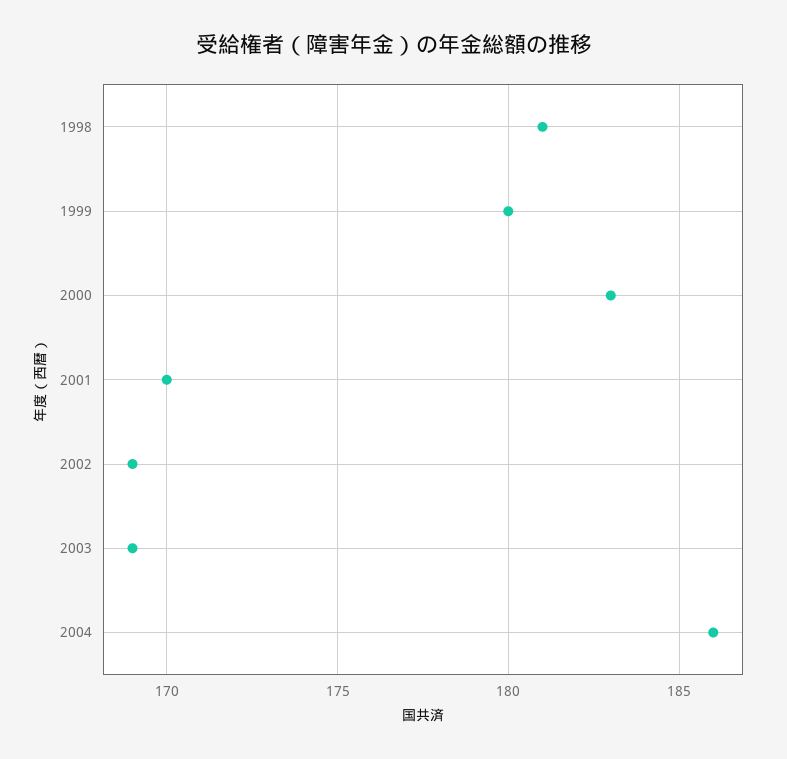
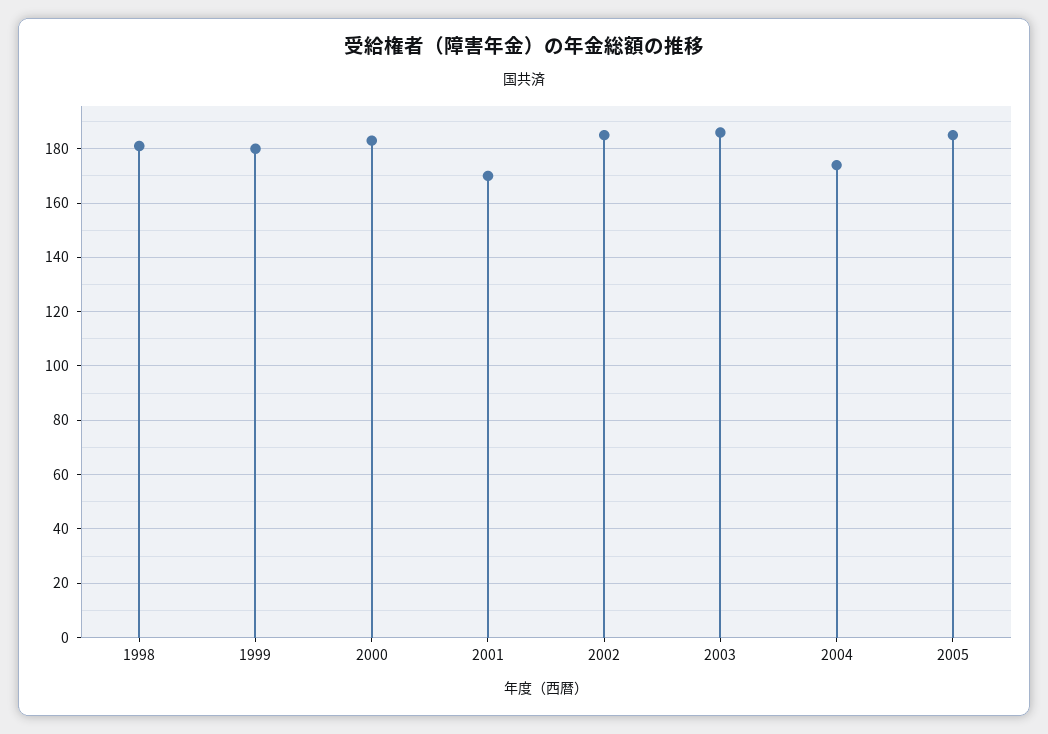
2002: 169 -> 185
2003: 169 -> 185
2004: 186 -> 175
2005: none -> 185

